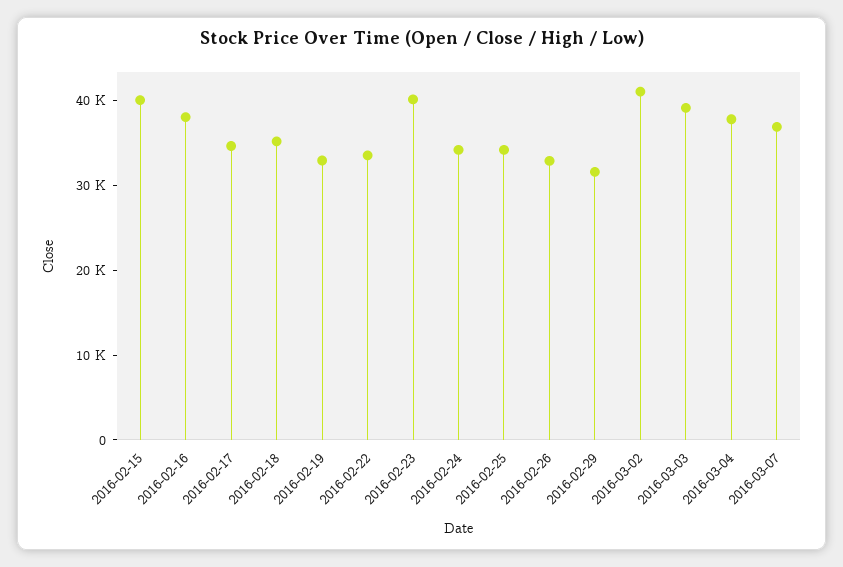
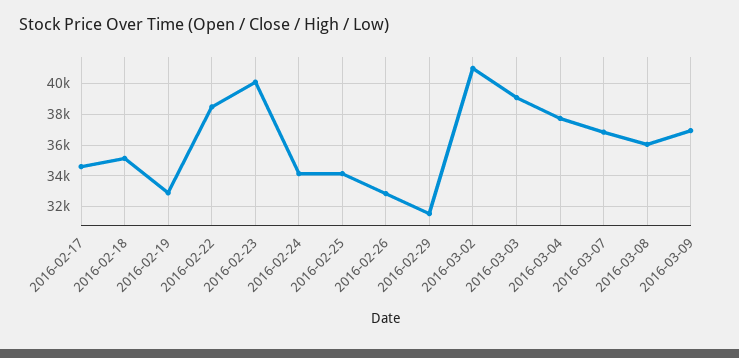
2016-02-15: 40000 -> none
2016-02-16: 38000 -> none
2016-02-22: 34000 -> 38500
2016-03-08: none -> 36000
2016-03-09: none -> 37000

